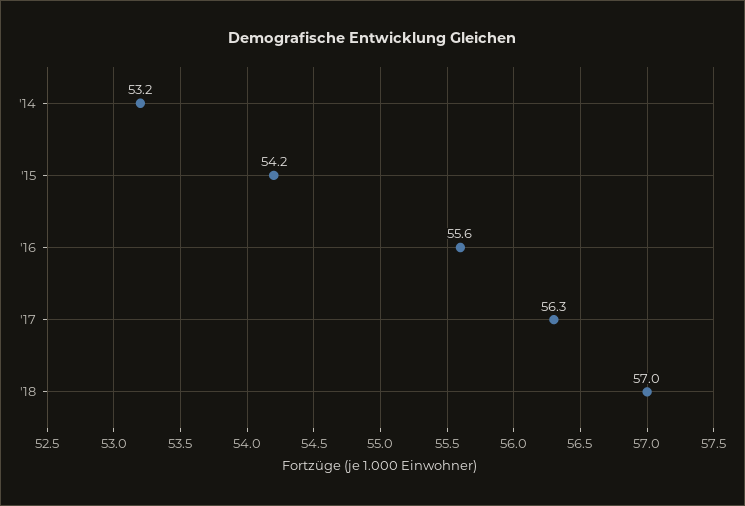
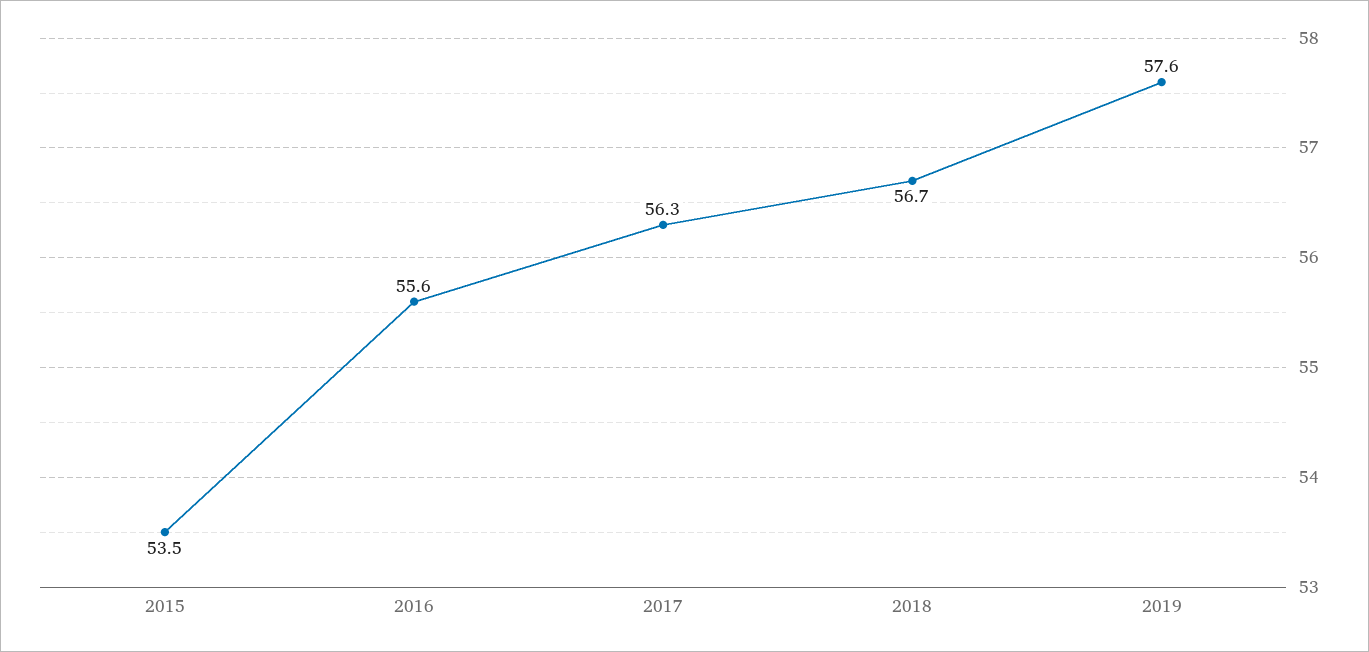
'14: 53.2 -> none
'15: 54.2 -> 53.5
'18: 57 -> 56.7
2019: none -> 57.6

